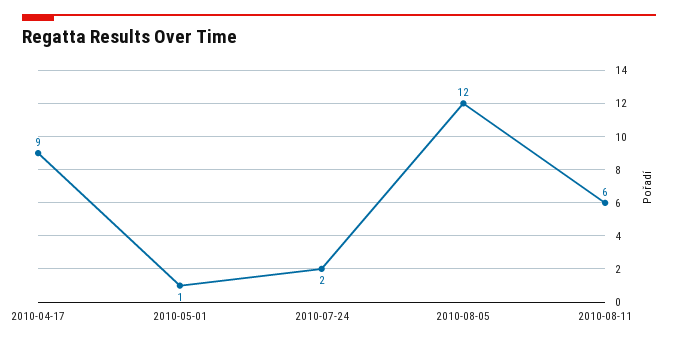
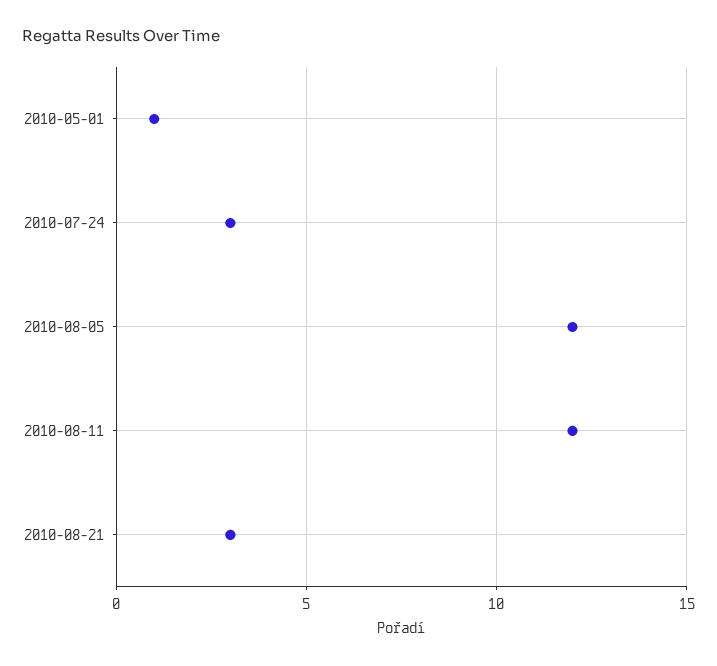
2010-04-17: 9 -> none
2010-07-24: 2 -> 3
2010-08-11: 6 -> 12
2010-08-21: none -> 3

